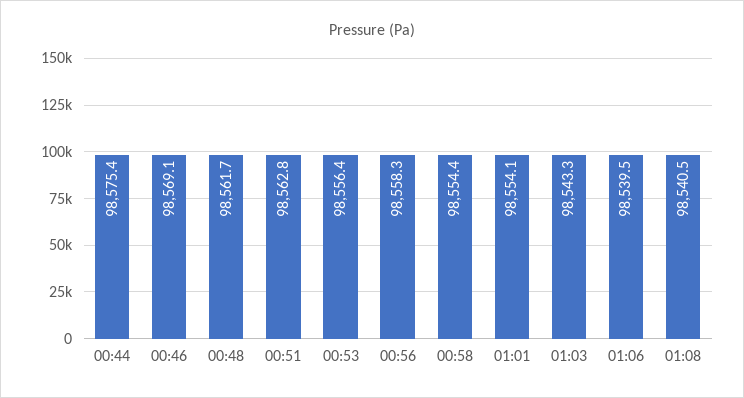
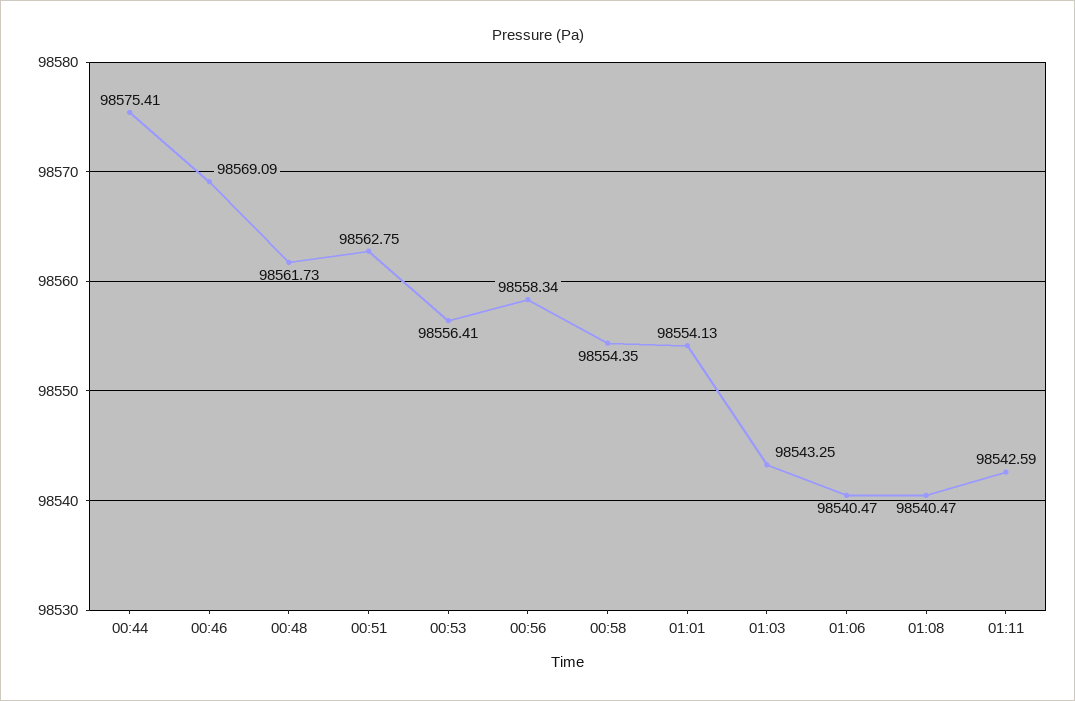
01:06: 98539.5 -> 98540.47
01:11: none -> 98542.59

